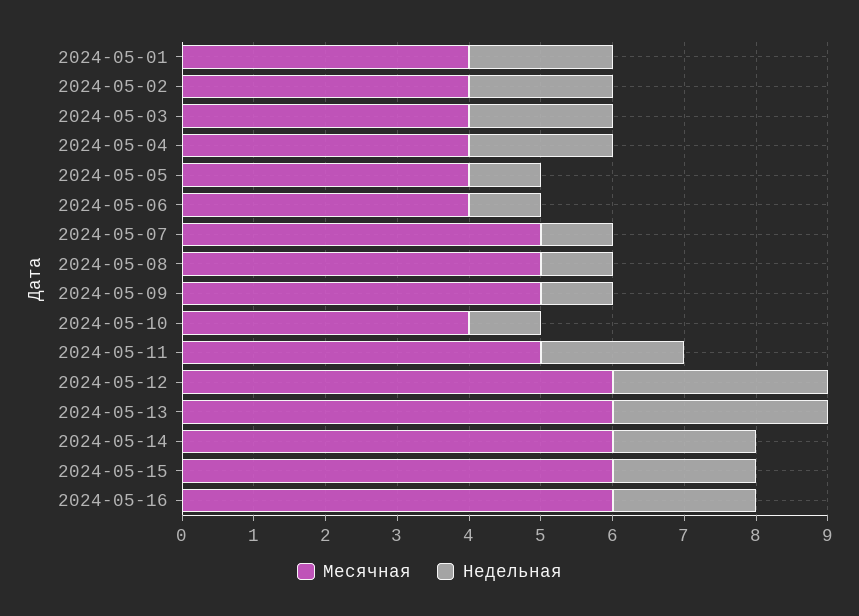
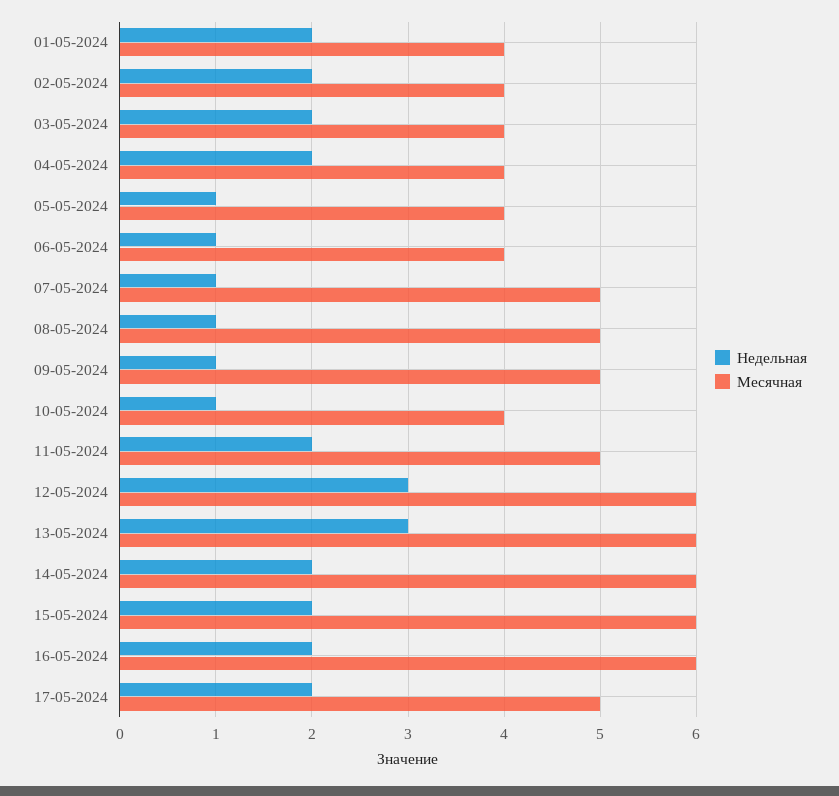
Недельная, 17-05-2024: none -> 2
Месячная, 17-05-2024: none -> 5

